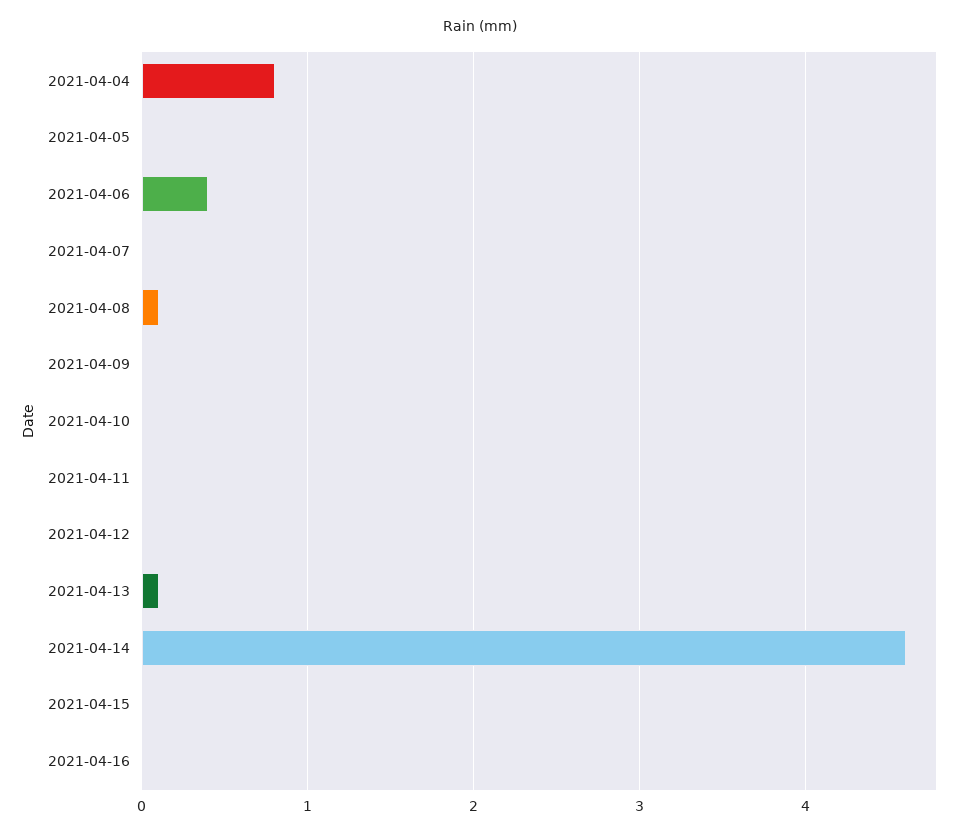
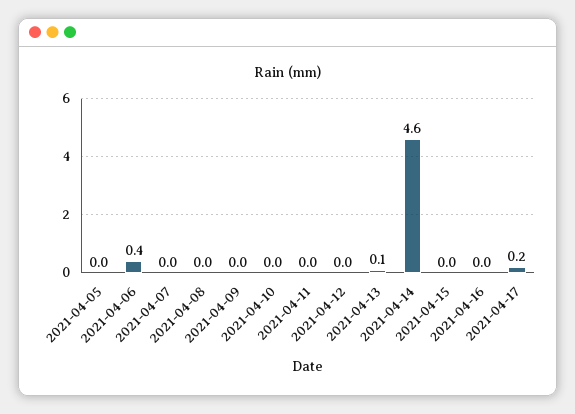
2021-04-04: 0.8 -> none
2021-04-08: 0.1 -> 0
2021-04-17: none -> 0.2

